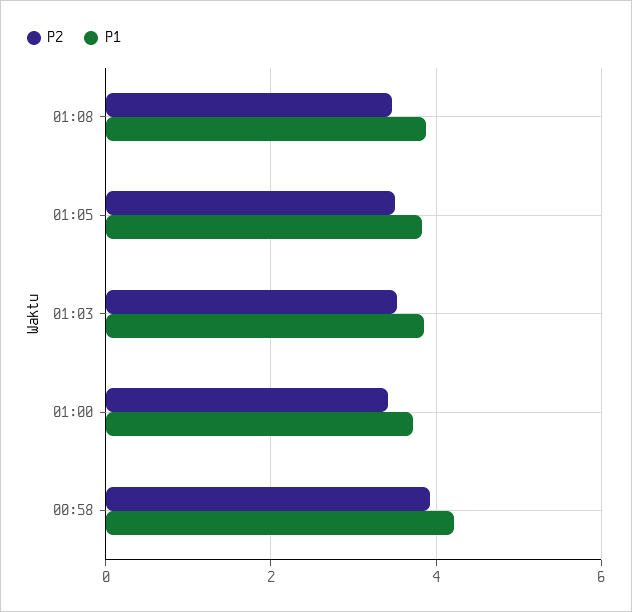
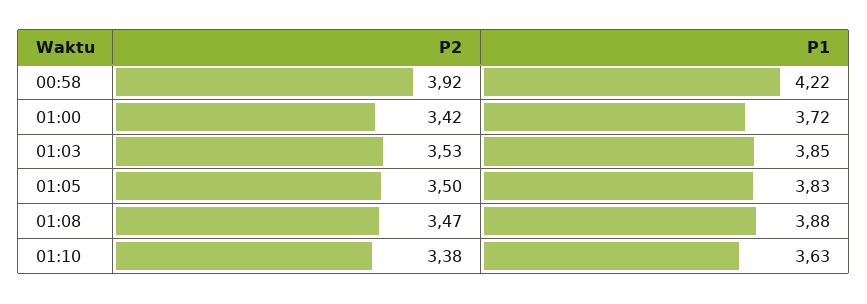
P2, 01:10: none -> 3.38
P1, 01:10: none -> 3.63

